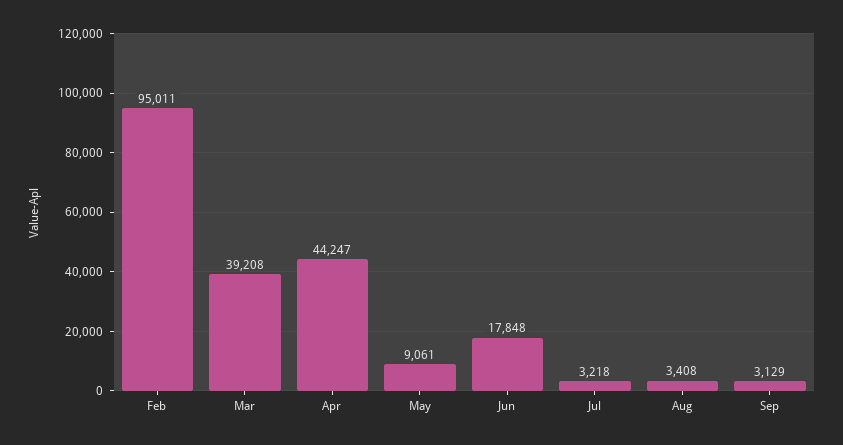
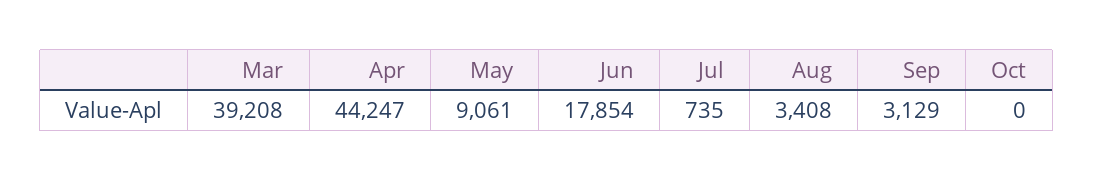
Feb: 95011 -> none
Jun: 17848 -> 17854
Jul: 3218 -> 735
Oct: none -> 0

